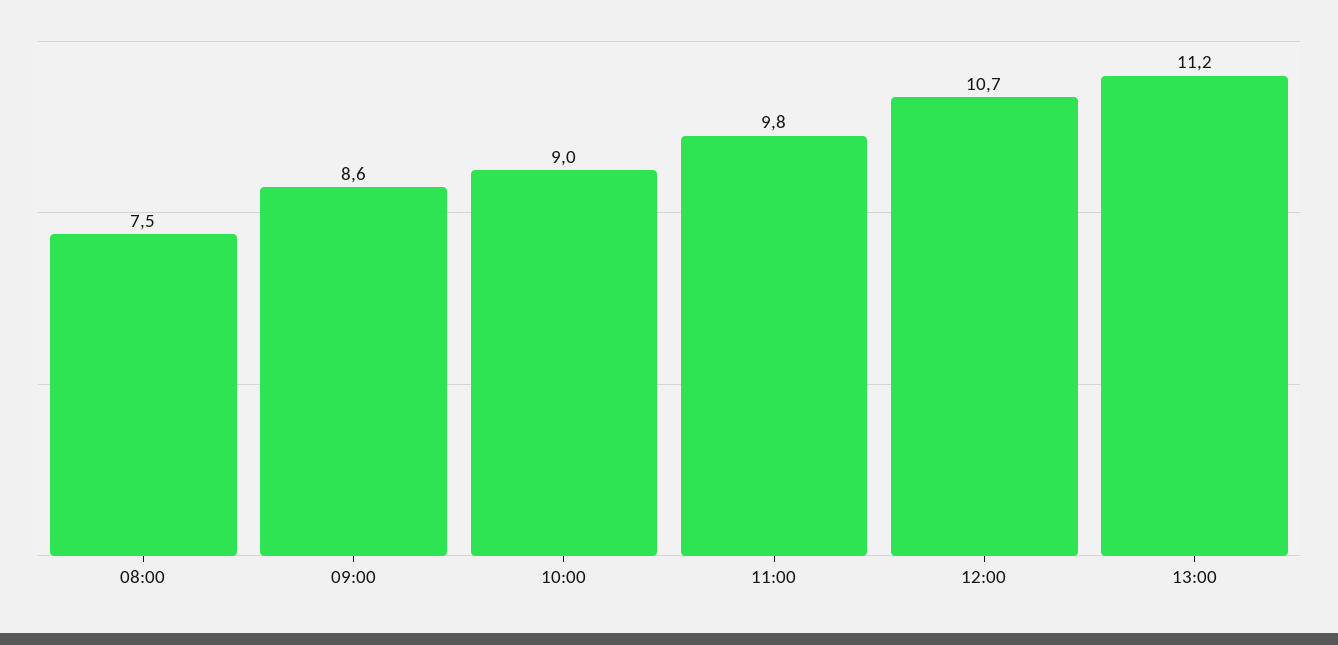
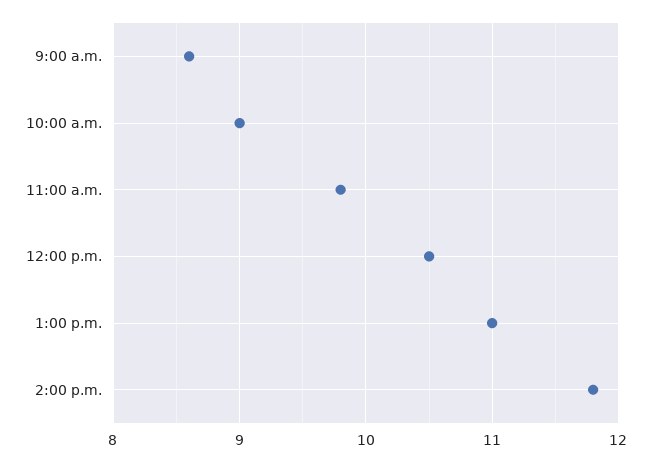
08:00: 7.5 -> none
12:00: 10.7 -> 10.5
13:00: 11.2 -> 11
2:00 p.m.: none -> 11.8

